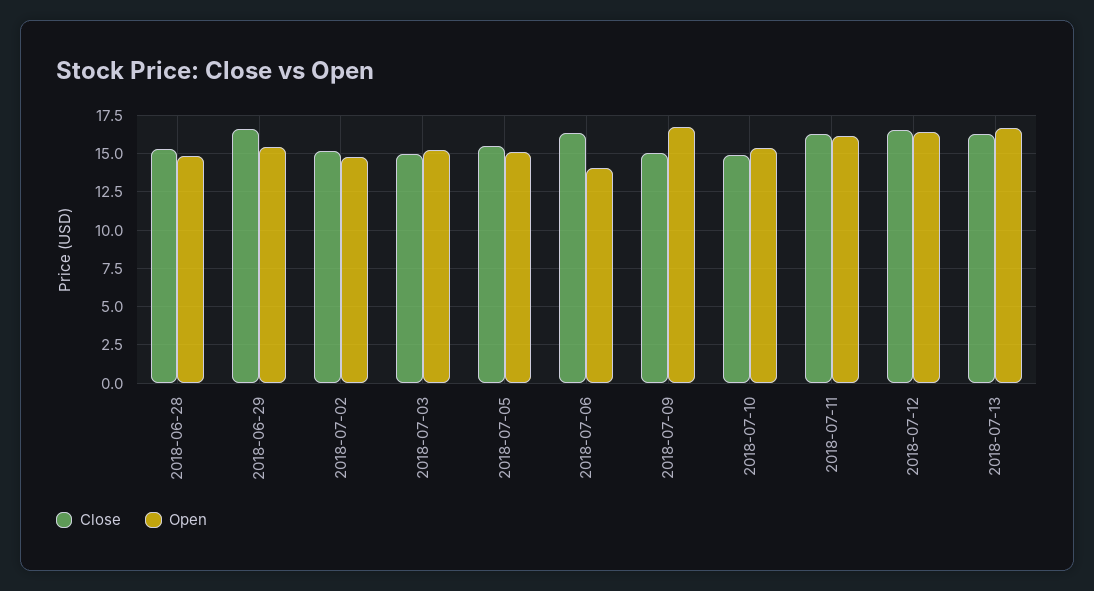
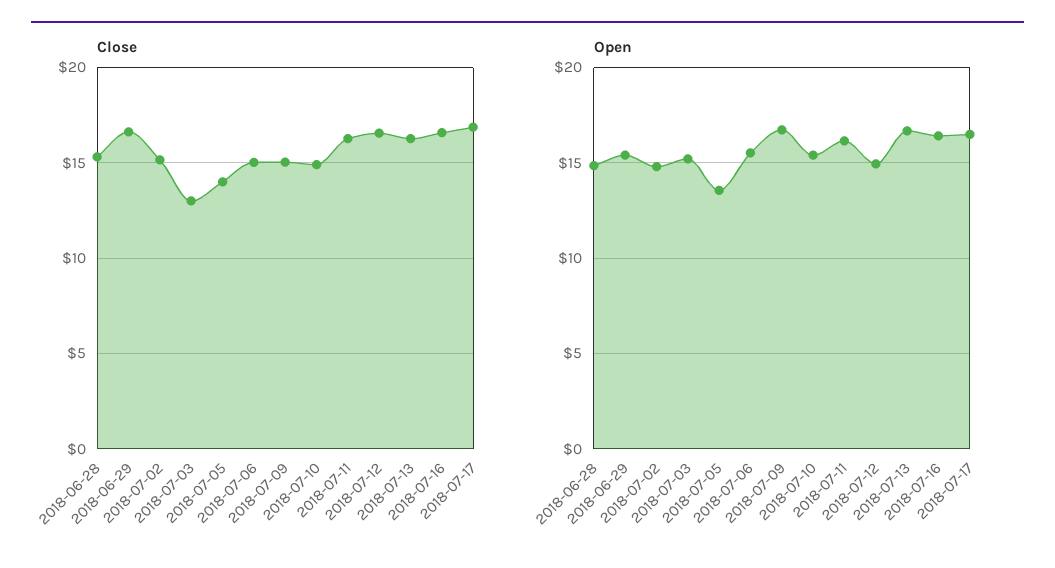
Close, 2018-07-03: 15 -> 13
Close, 2018-07-05: 15.5 -> 14
Open, 2018-07-05: 15 -> 13.5
Close, 2018-07-06: 16.5 -> 15
Open, 2018-07-06: 14 -> 15.5
Open, 2018-07-12: 16.5 -> 15
Close, 2018-07-16: none -> 16.5
Close, 2018-07-17: none -> 17
Open, 2018-07-16: none -> 16.5
Open, 2018-07-17: none -> 16.5

